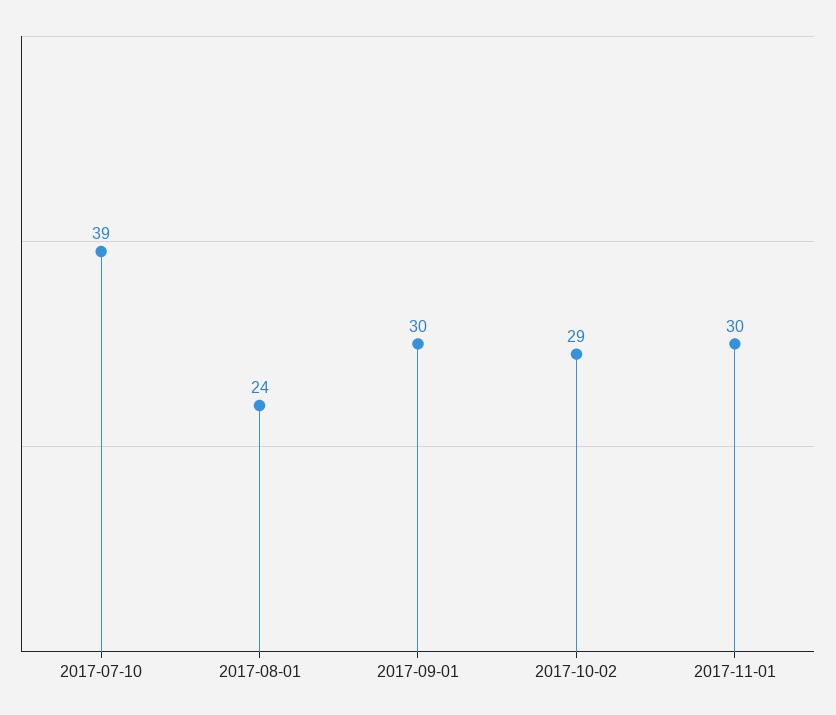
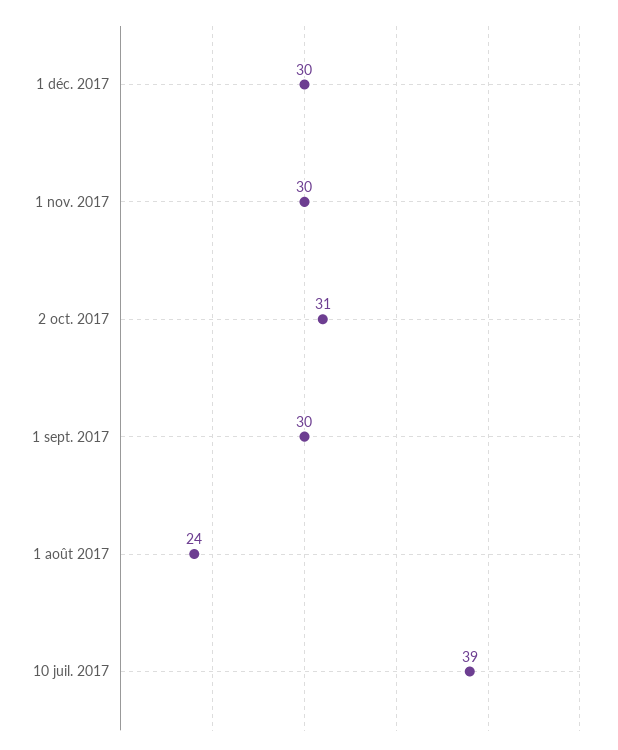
2017-10-02: 29 -> 31
1 déc. 2017: none -> 30

